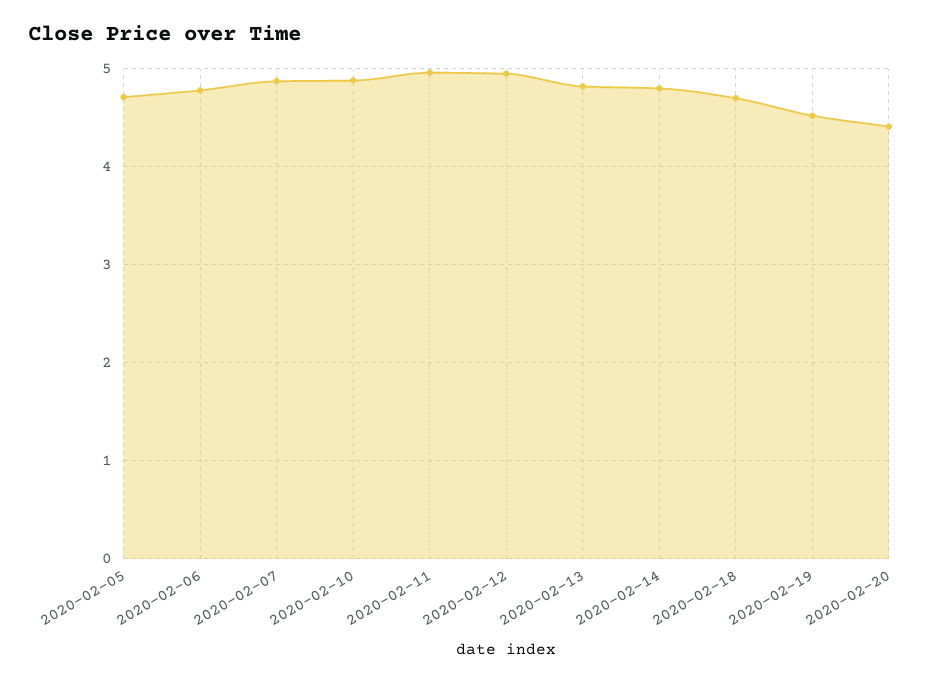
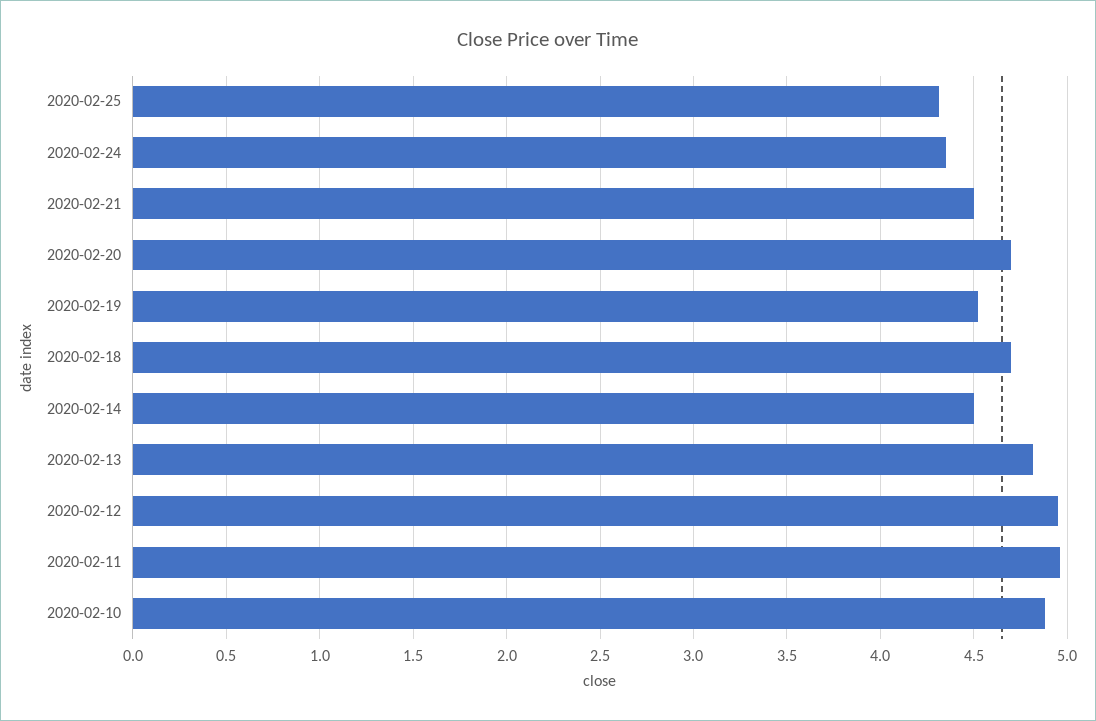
2020-02-05: 4.7 -> none
2020-02-06: 4.8 -> none
2020-02-07: 4.9 -> none
2020-02-14: 4.8 -> 4.5
2020-02-20: 4.4 -> 4.7
2020-02-25: none -> 4.3
2020-02-24: none -> 4.35
2020-02-21: none -> 4.5

